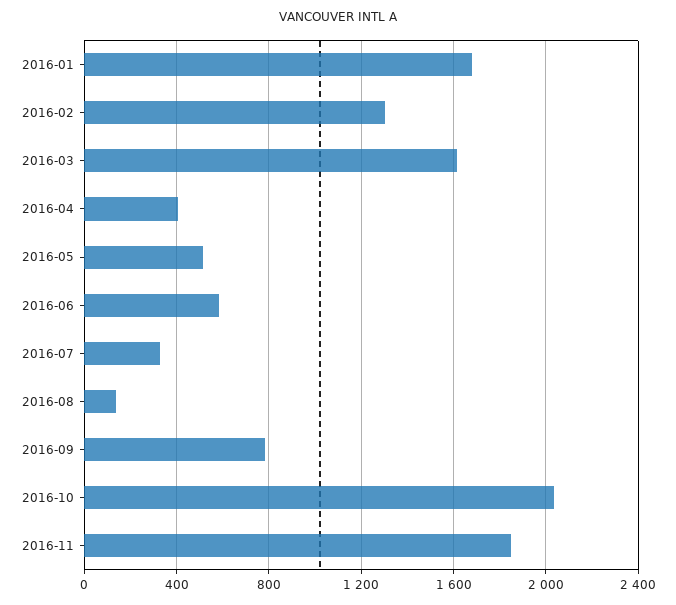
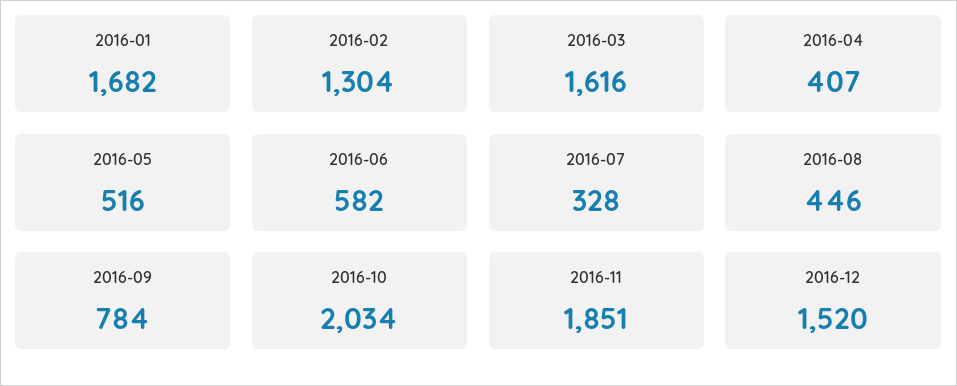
2016-08: 150 -> 446
2016-12: none -> 1520

